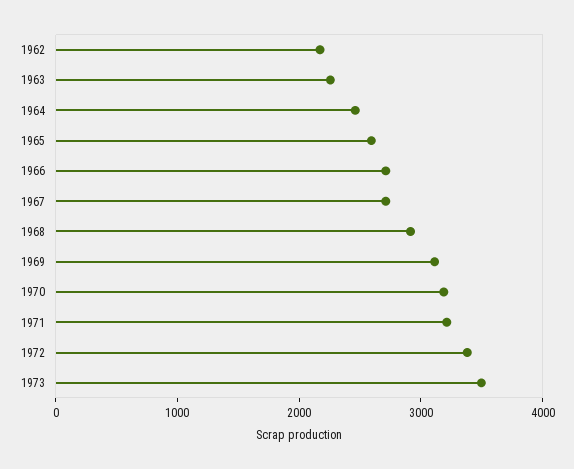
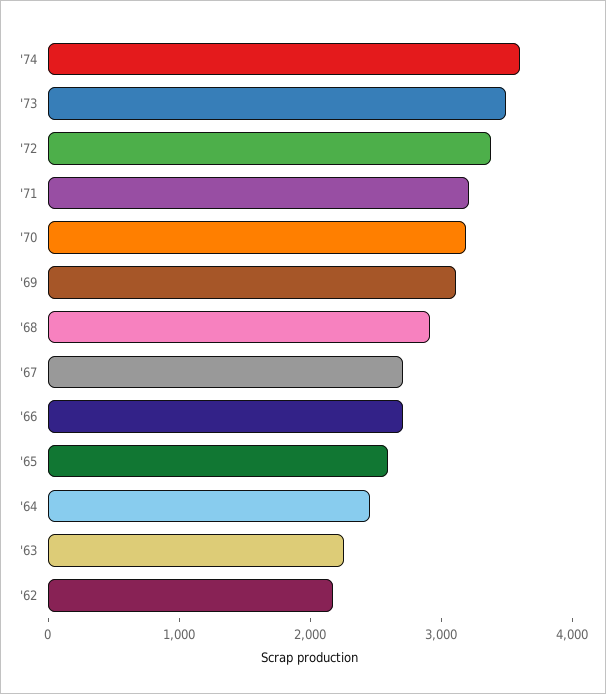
'74: none -> 3600

